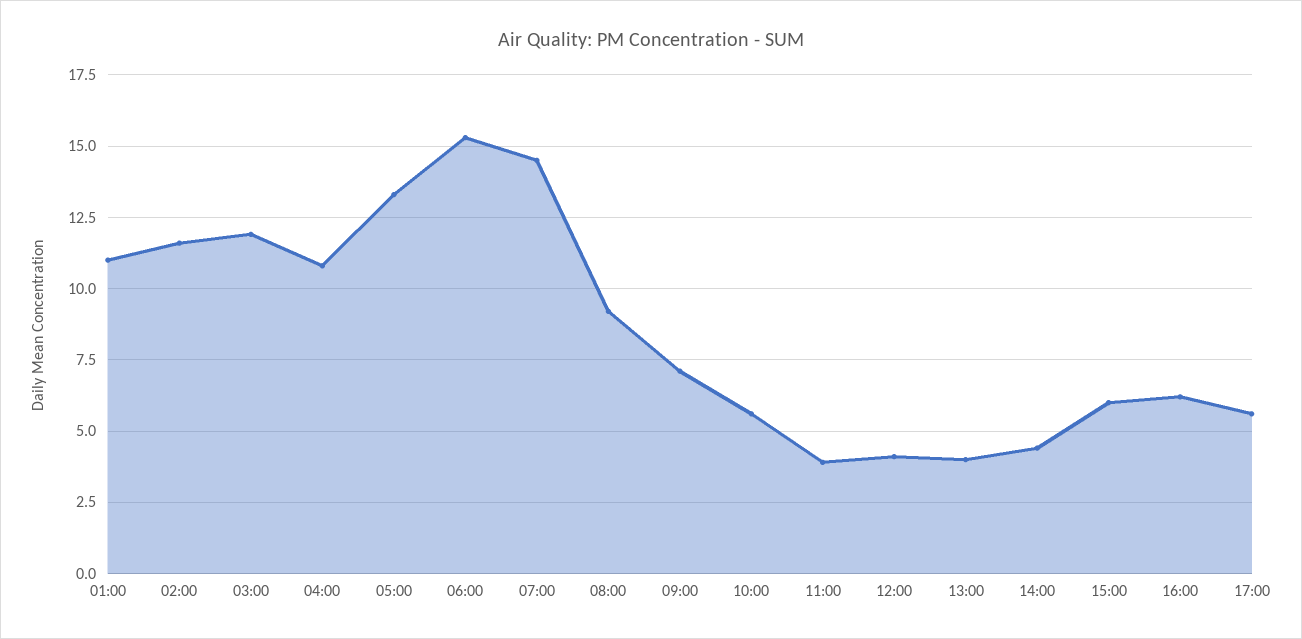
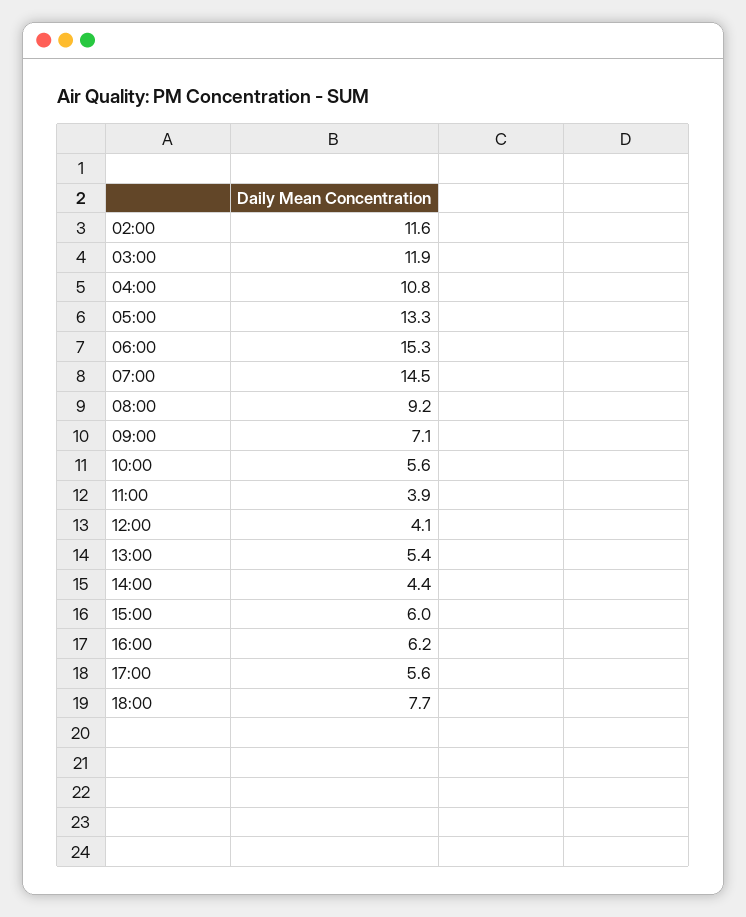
01:00: 11 -> none
13:00: 4 -> 5.4
18:00: none -> 7.7

